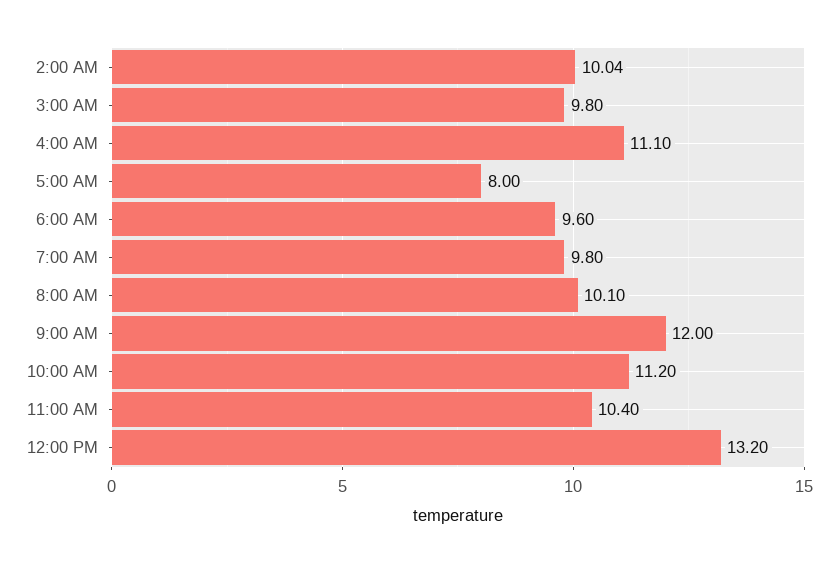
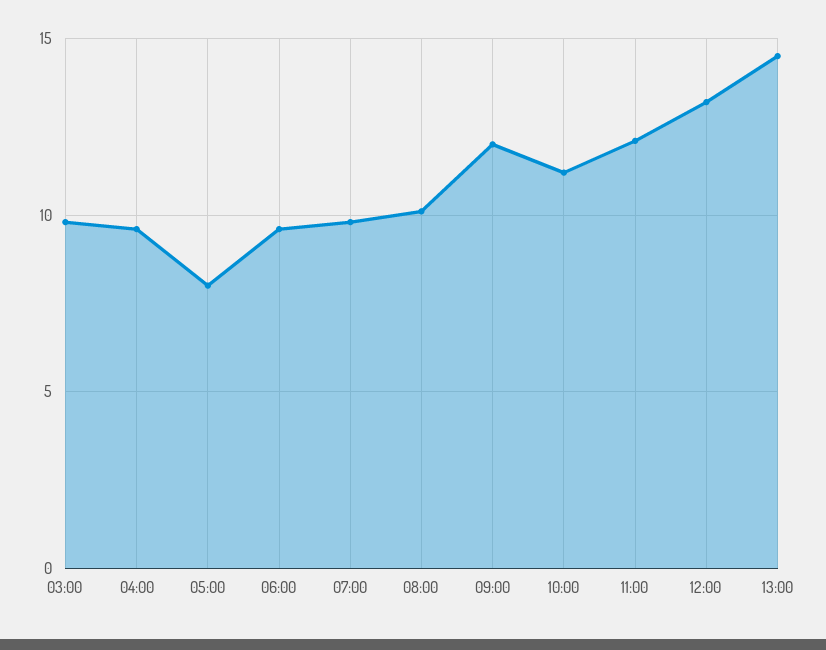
2:00 AM: 10.04 -> none
4:00 AM: 11.1 -> 9.5
11:00 AM: 10.4 -> 12
13:00: none -> 14.5

